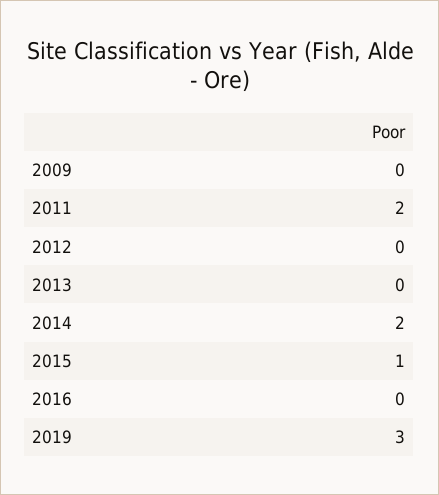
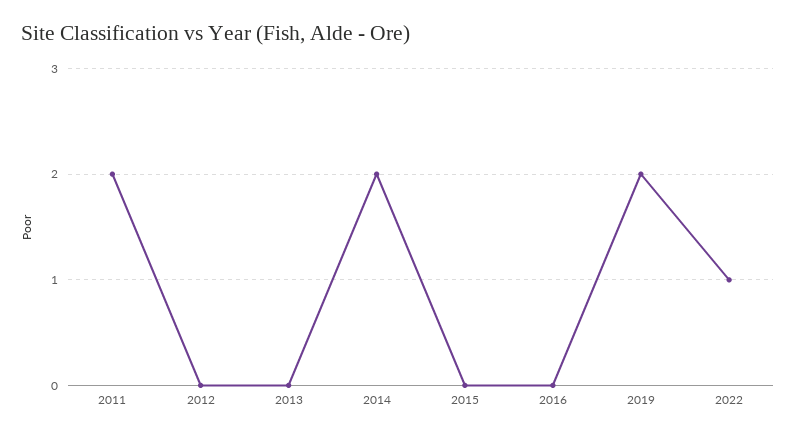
2009: 0 -> none
2015: 1 -> 0
2019: 3 -> 2
2022: none -> 1

